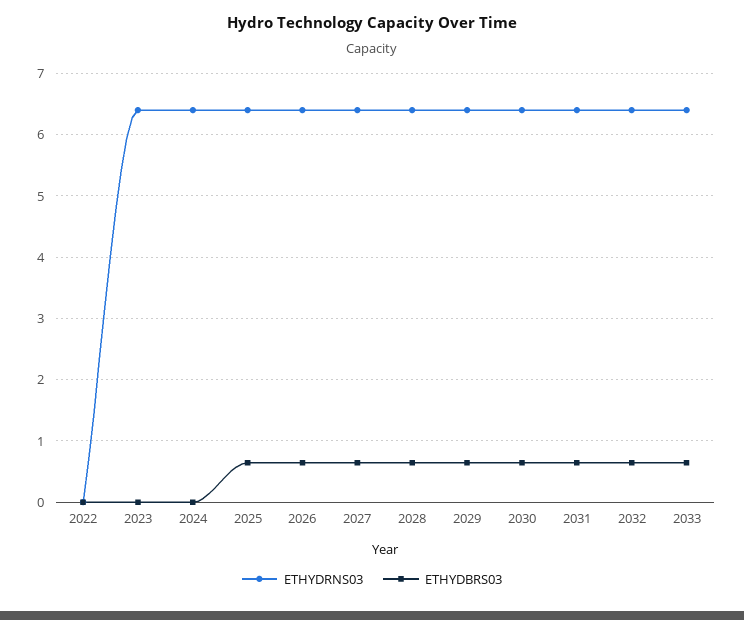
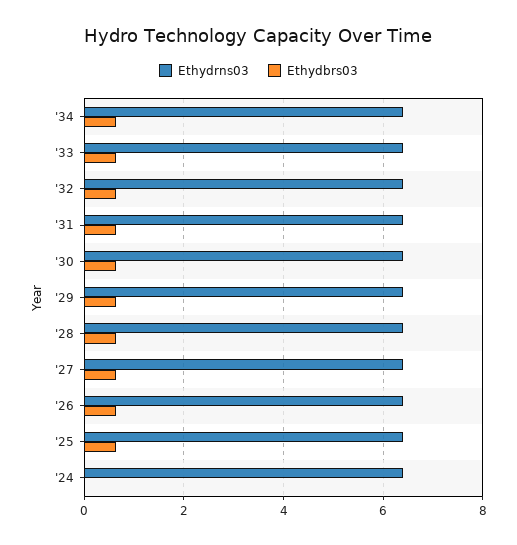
ETHYDRNS03, 2022: 0 -> none
ETHYDBRS03, 2022: 0 -> none
ETHYDRNS03, 2023: 6.4 -> none
ETHYDBRS03, 2023: 0 -> none
ETHYDRNS03, '34: none -> 6.4
ETHYDBRS03, '34: none -> 0.6

